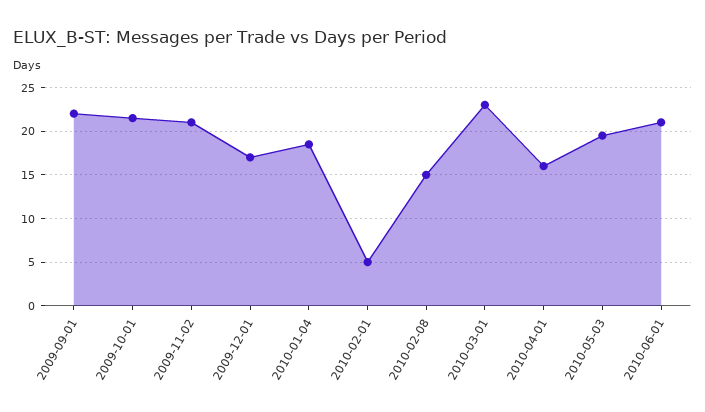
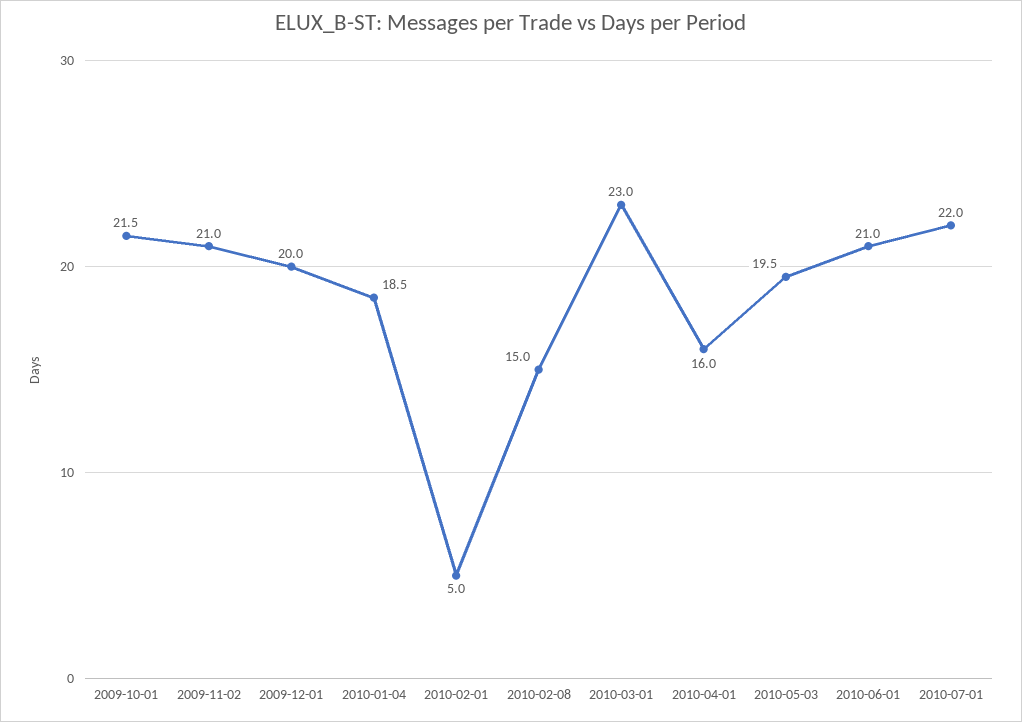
2009-09-01: 22 -> none
2009-12-01: 17 -> 20
2010-07-01: none -> 22

